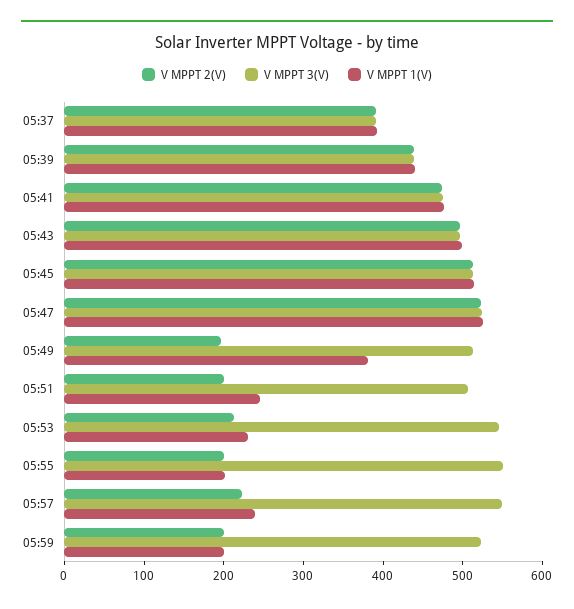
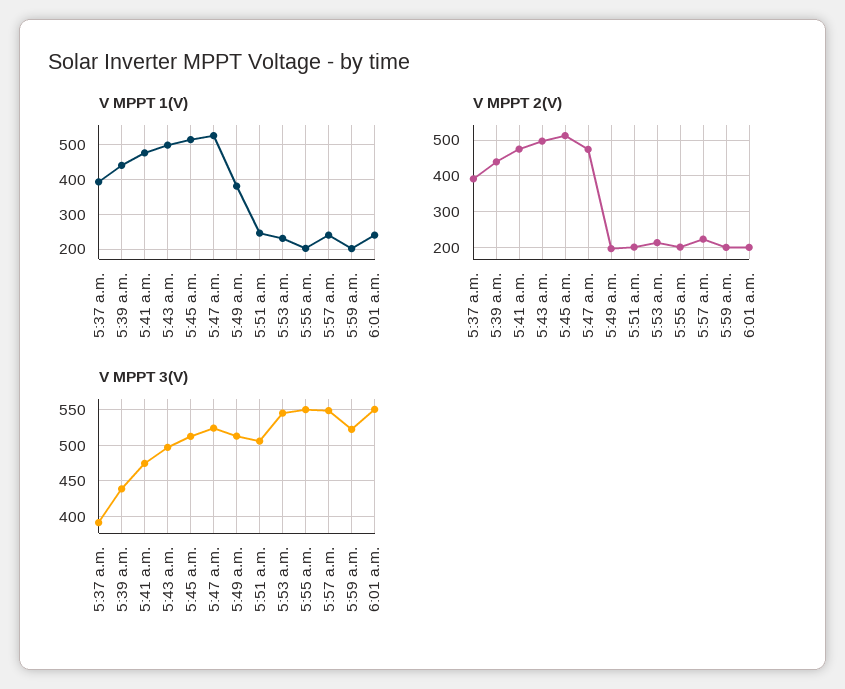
V MPPT 2(V), 05:47: 520 -> 480
V MPPT 1(V), 6:01 a.m.: none -> 240
V MPPT 2(V), 6:01 a.m.: none -> 200
V MPPT 3(V), 6:01 a.m.: none -> 550

